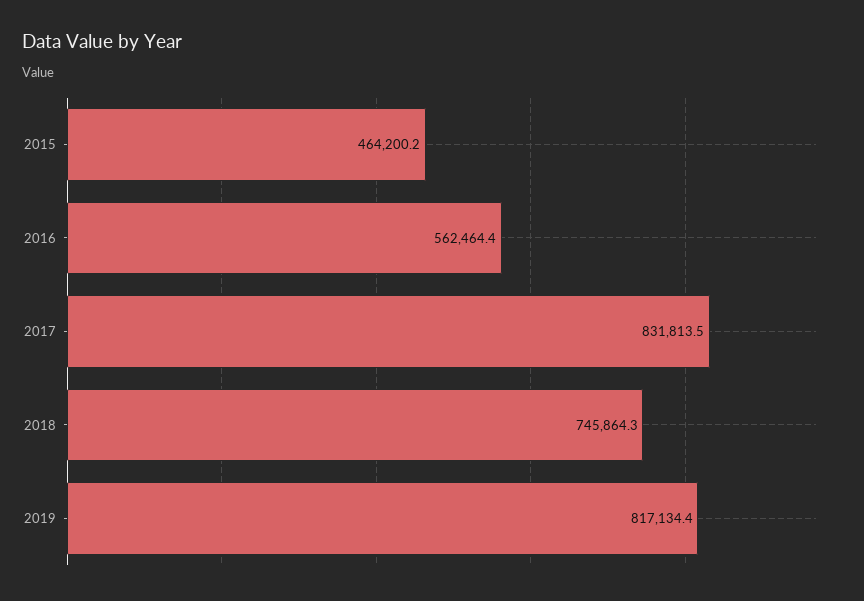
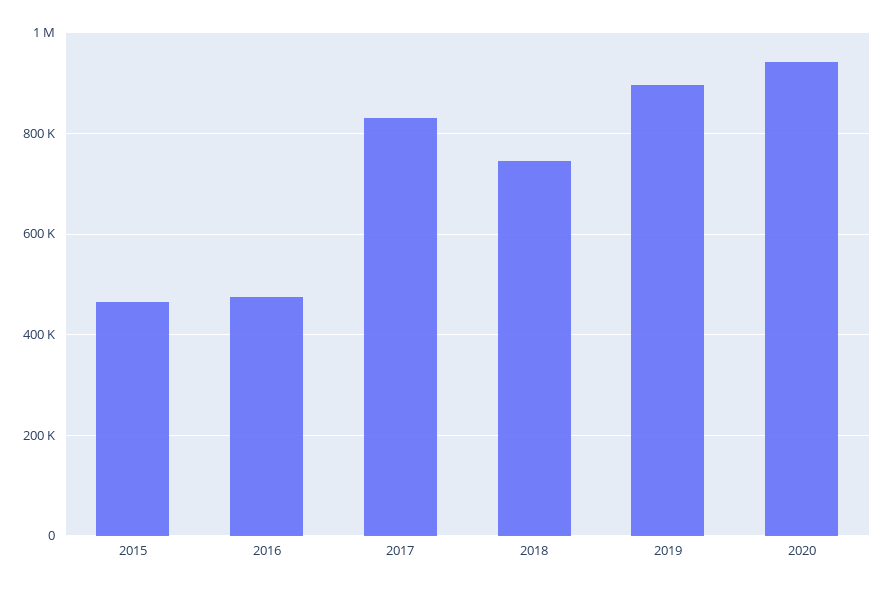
2016: 562464.4 -> 480000
2019: 817134.4 -> 900000
2020: none -> 940000

